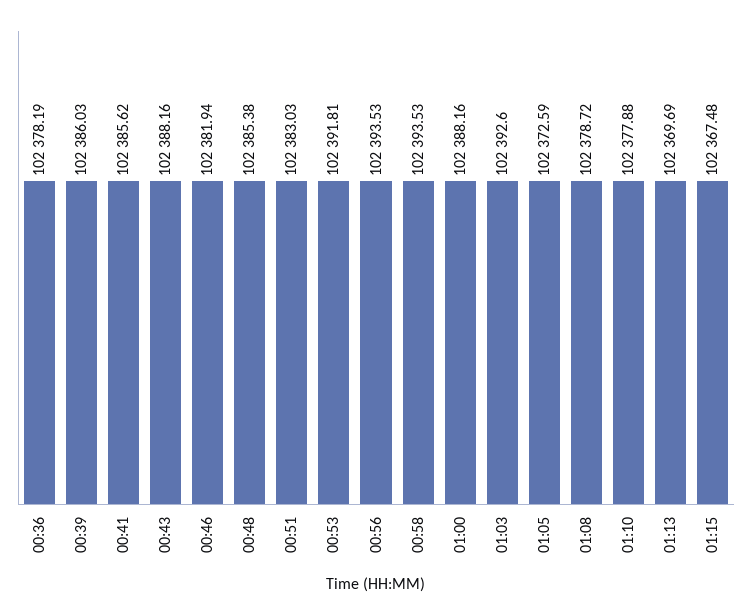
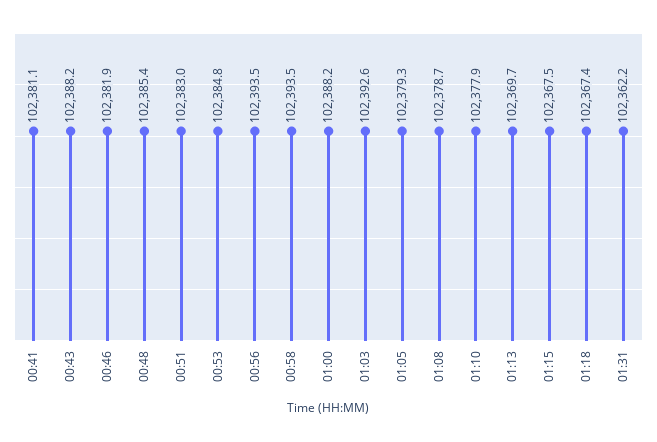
00:36: 102378.19 -> none
00:39: 102386.03 -> none
00:41: 102385.62 -> 102381.1
00:53: 102391.81 -> 102384.8
01:05: 102372.59 -> 102379.3
01:18: none -> 102367.4
01:31: none -> 102362.2

